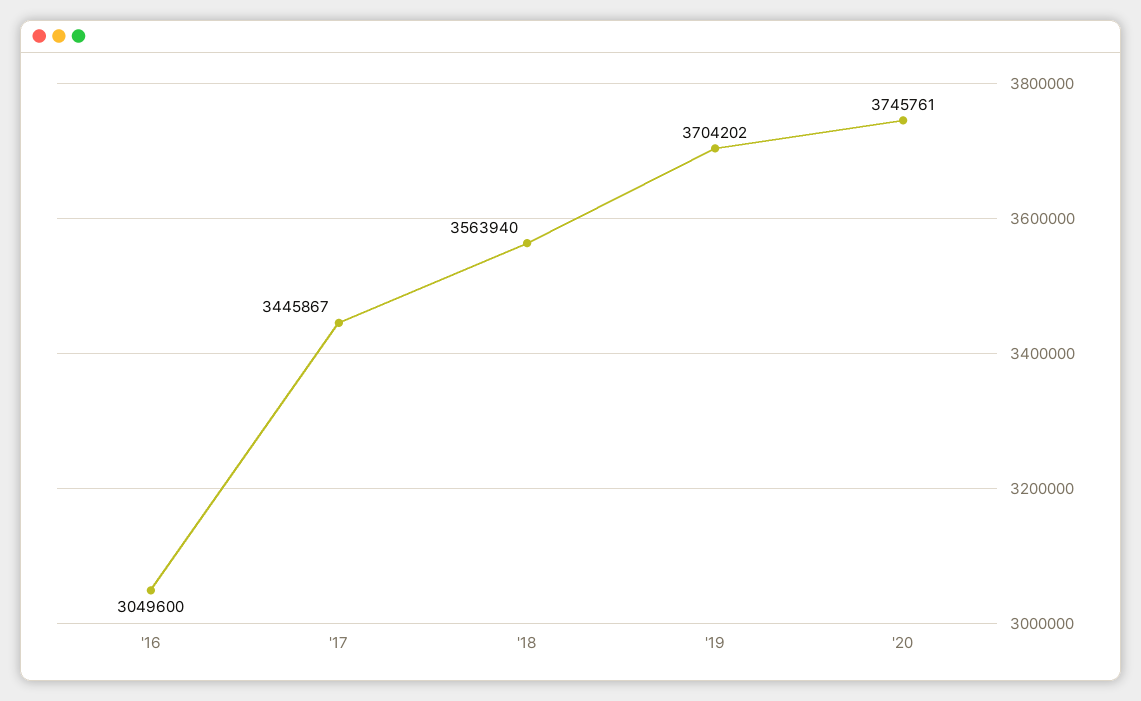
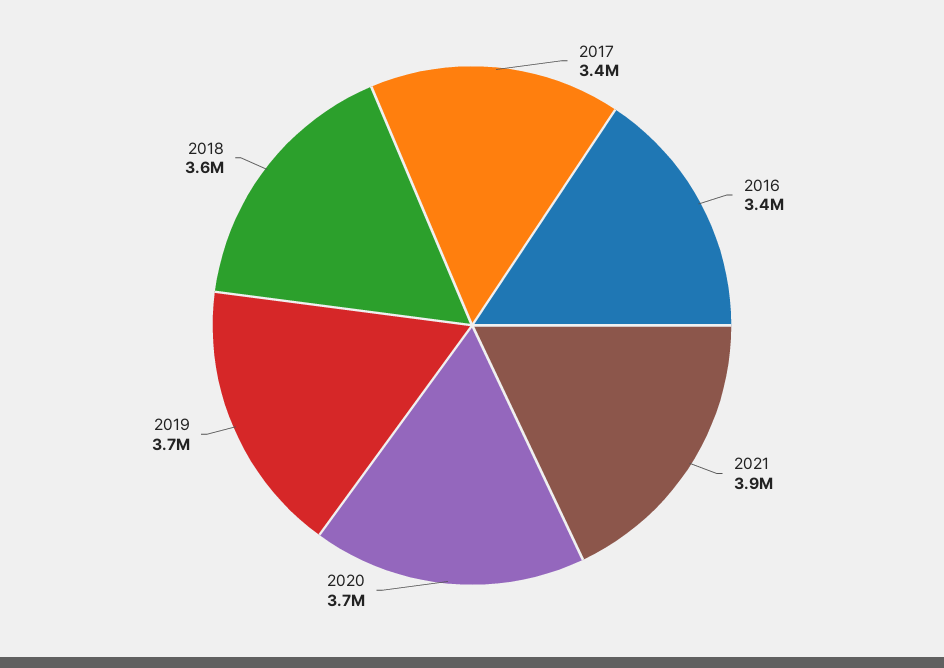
'16: 3049600 -> 3400000
2021: none -> 3900000

